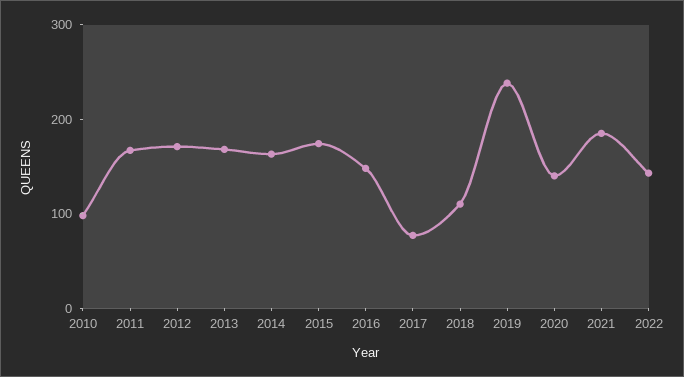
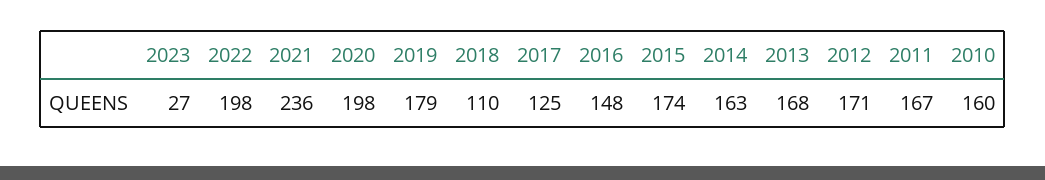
2010: 100 -> 160
2017: 80 -> 125
2019: 240 -> 179
2020: 140 -> 198
2021: 180 -> 236
2022: 140 -> 198
2023: none -> 27

